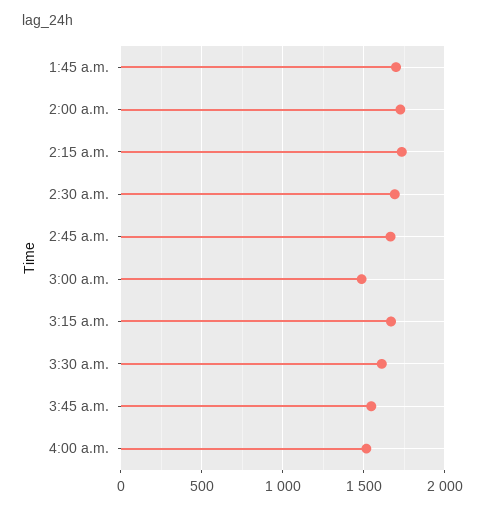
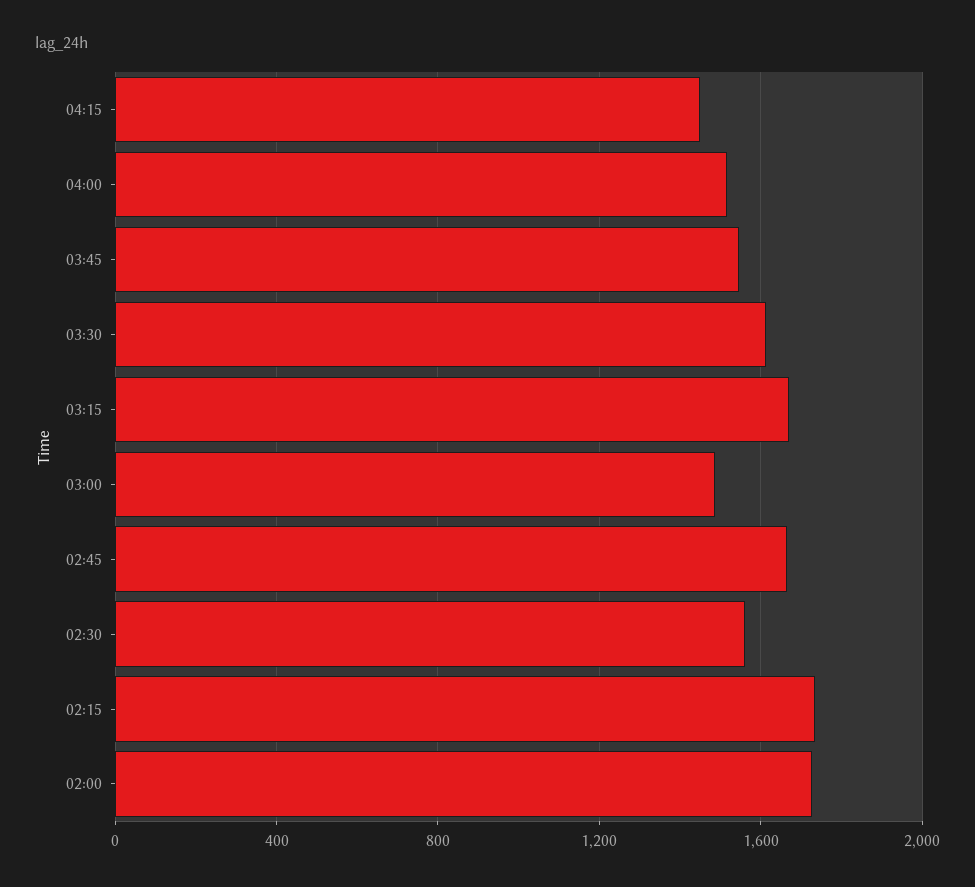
1:45 a.m.: 1700 -> none
2:30 a.m.: 1700 -> 1550
04:15: none -> 1450

